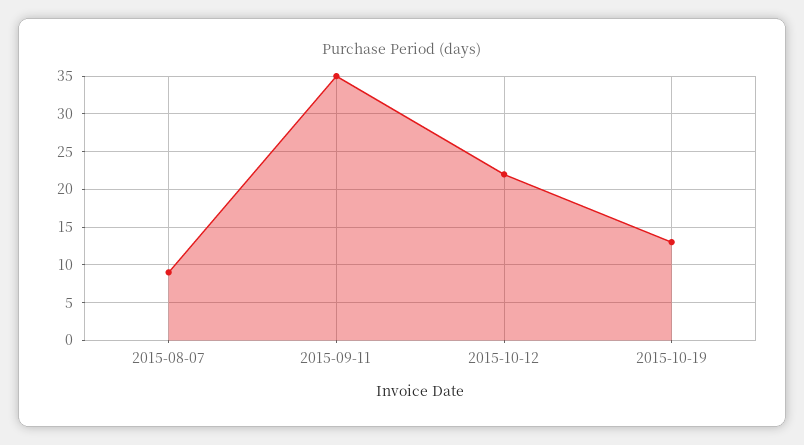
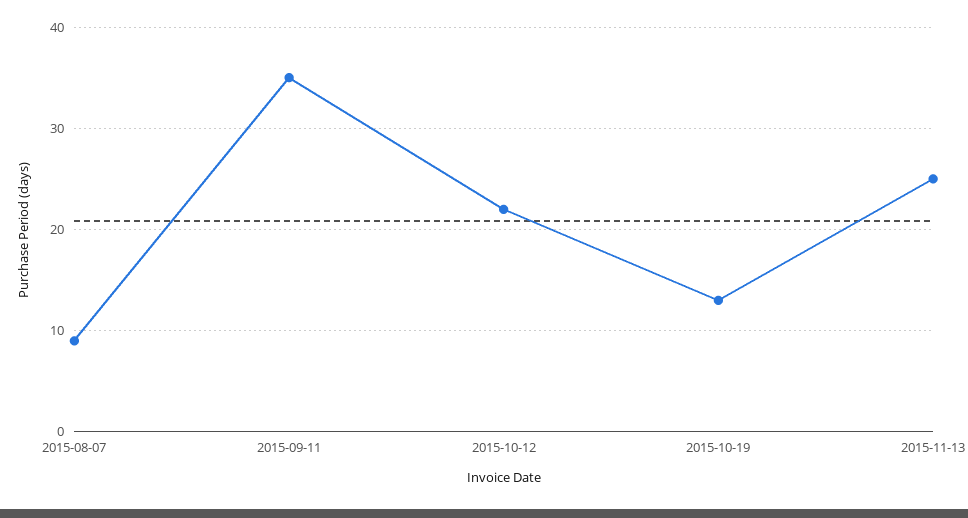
2015-11-13: none -> 25

